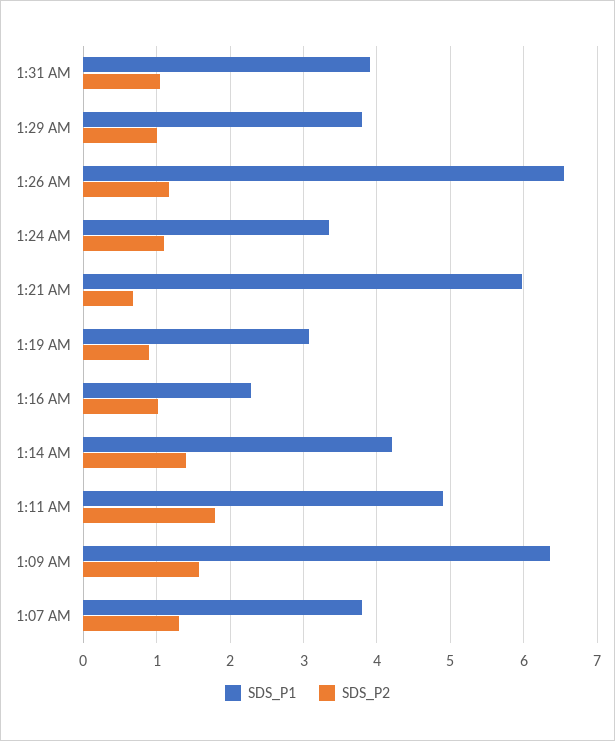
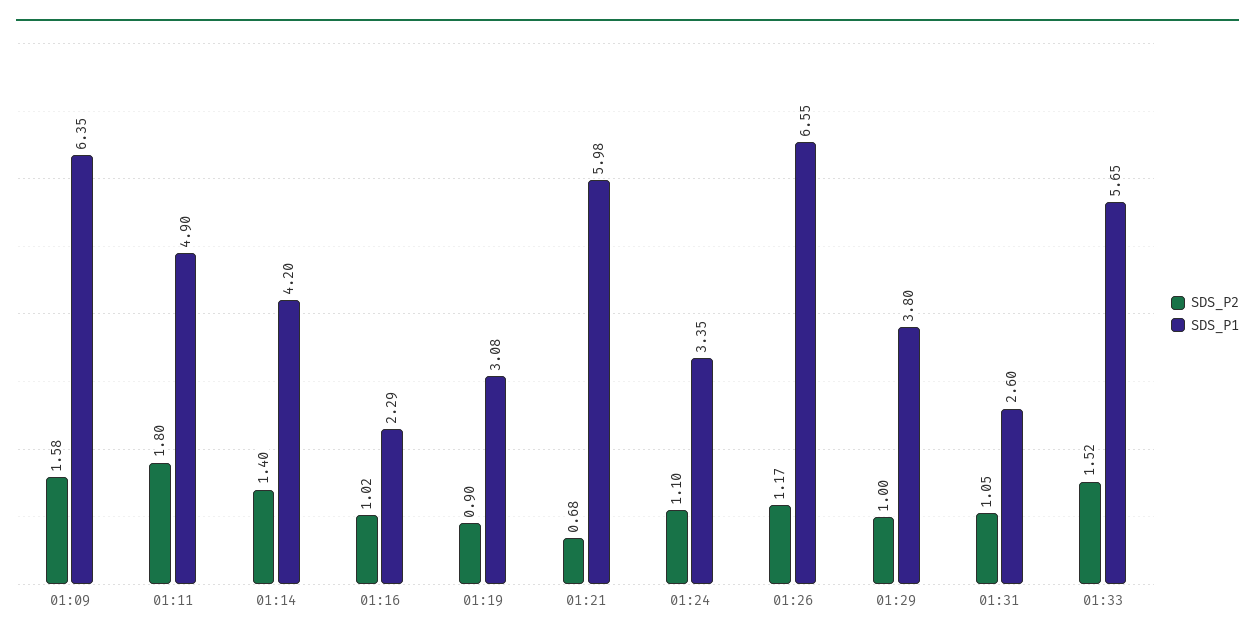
SDS_P1, 1:31 AM: 3.9 -> 2.6
SDS_P1, 1:07 AM: 3.8 -> none
SDS_P2, 1:07 AM: 1.3 -> none
SDS_P2, 01:33: none -> 1.52
SDS_P1, 01:33: none -> 5.65

